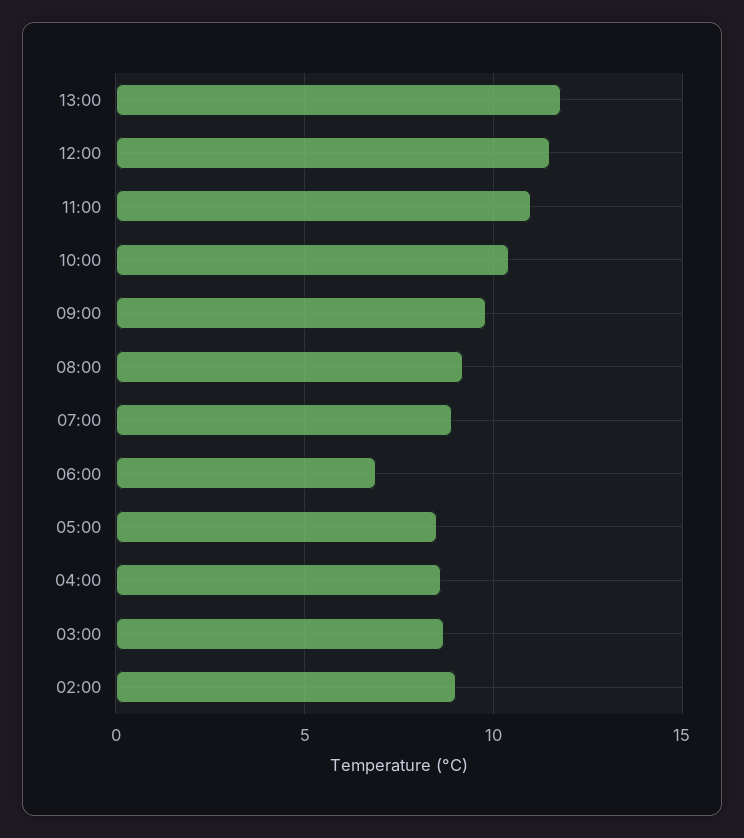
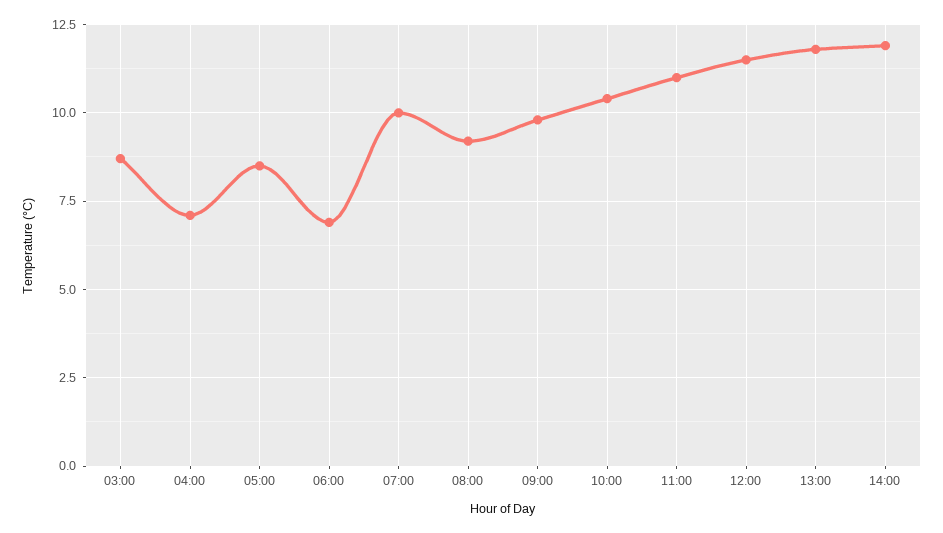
07:00: 9 -> 10
04:00: 8.5 -> 7
02:00: 9 -> none
14:00: none -> 12

